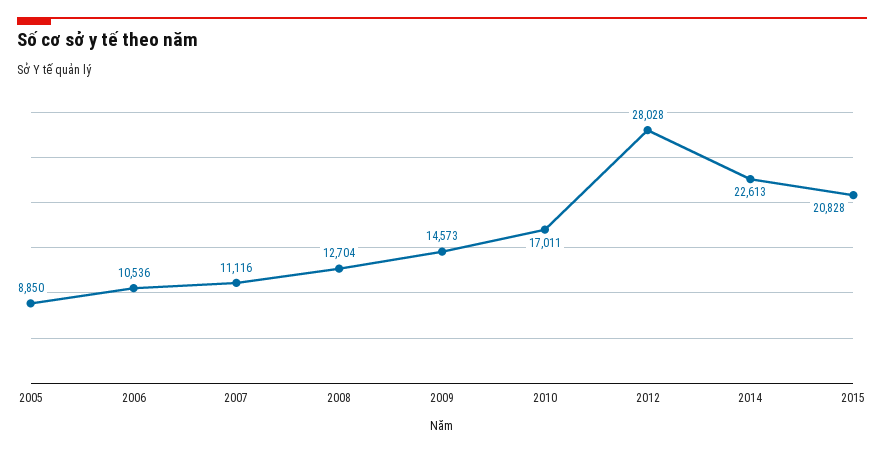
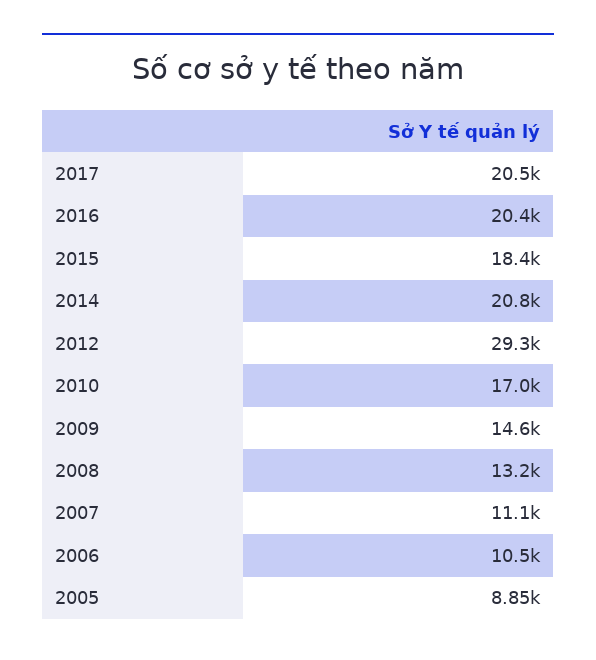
2008: 12704 -> 13200
2012: 28028 -> 29300
2014: 22613 -> 20800
2015: 20828 -> 18400
2017: none -> 20500
2016: none -> 20400

